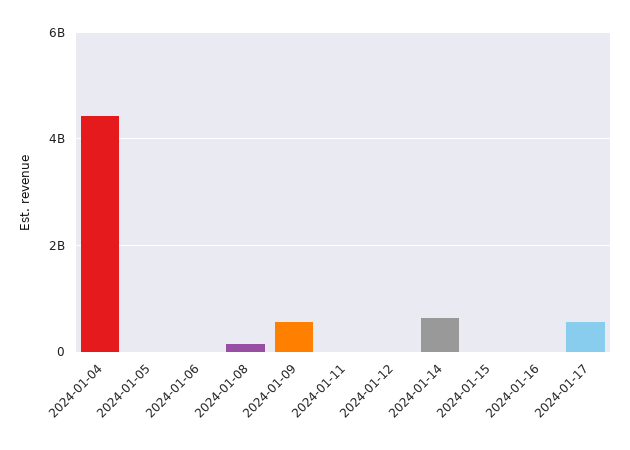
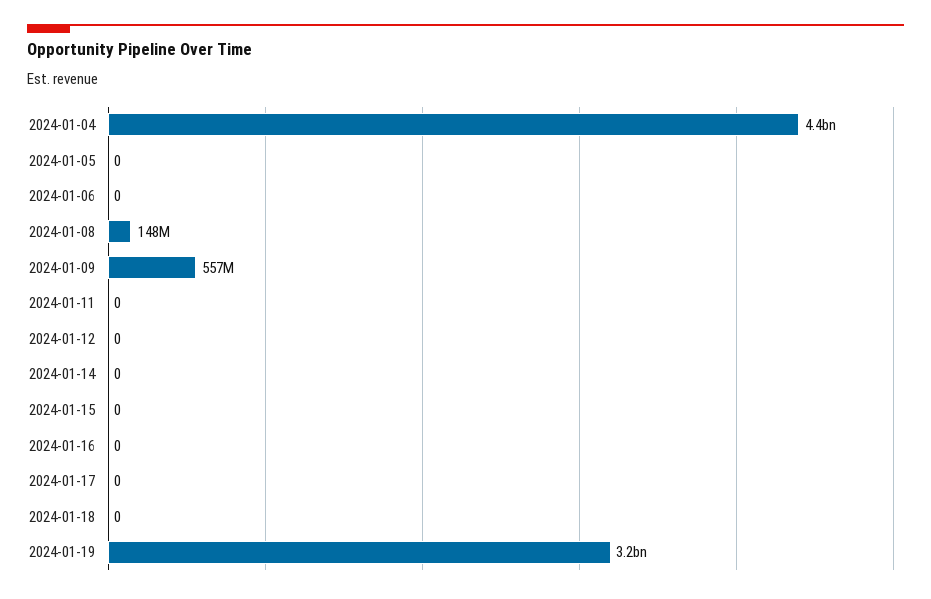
2024-01-14: 600000000 -> 0
2024-01-17: 600000000 -> 0
2024-01-18: none -> 0
2024-01-19: none -> 3200000000

